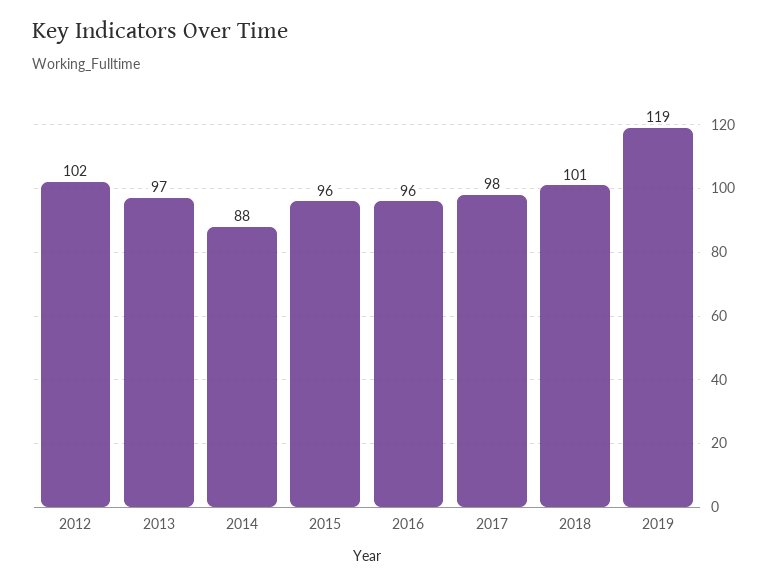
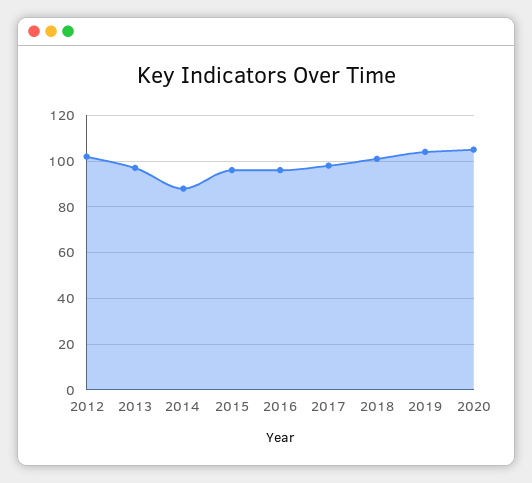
2019: 119 -> 105
2020: none -> 105

